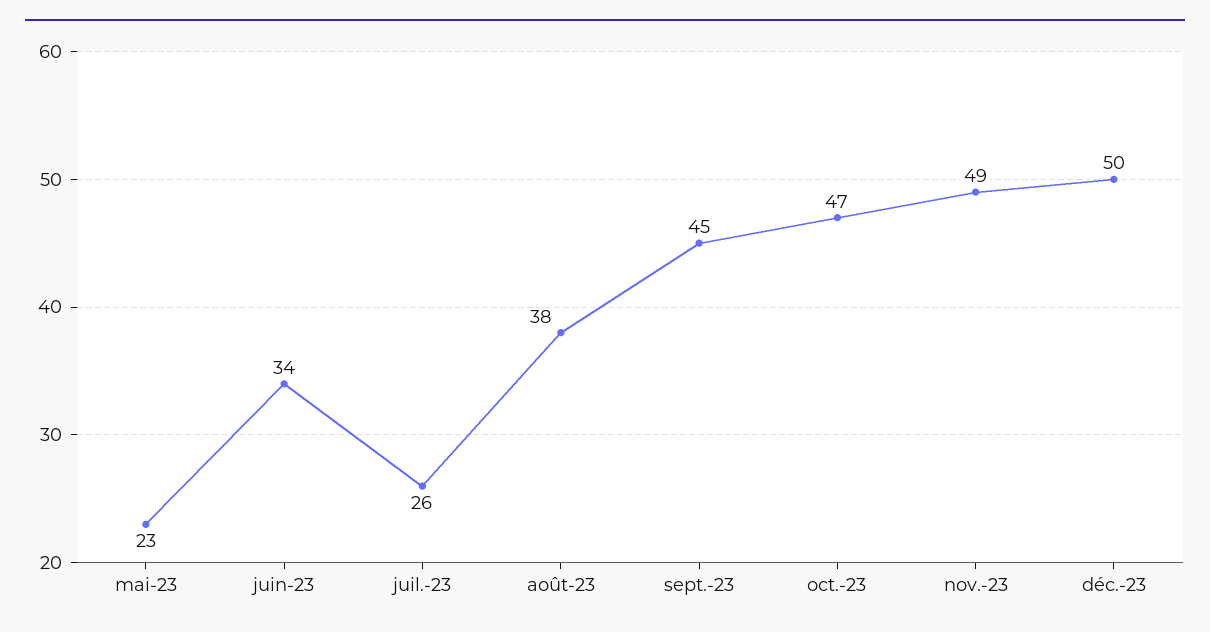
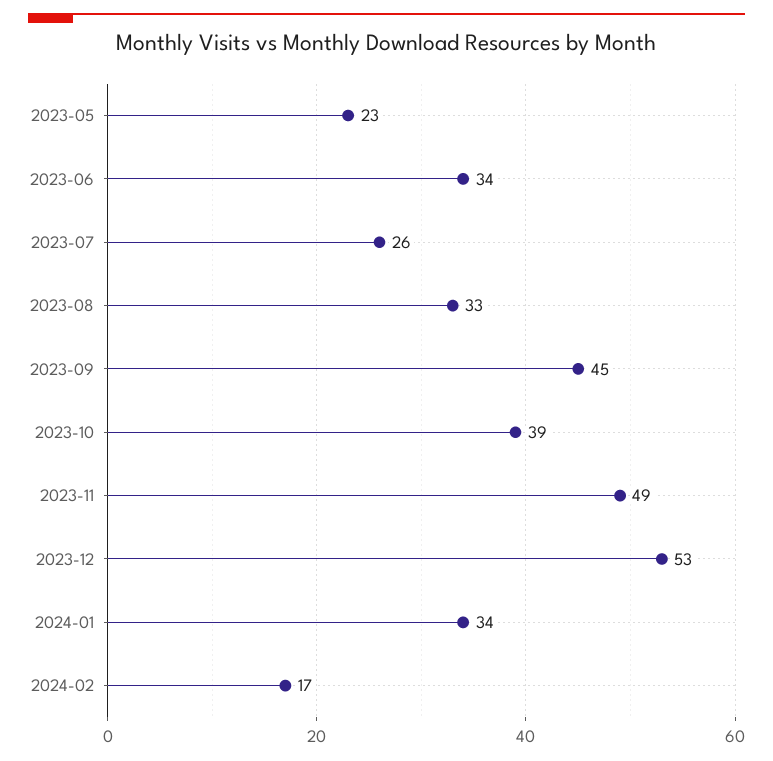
août-23: 38 -> 33
oct.-23: 47 -> 39
déc.-23: 50 -> 53
2024-01: none -> 34
2024-02: none -> 17

